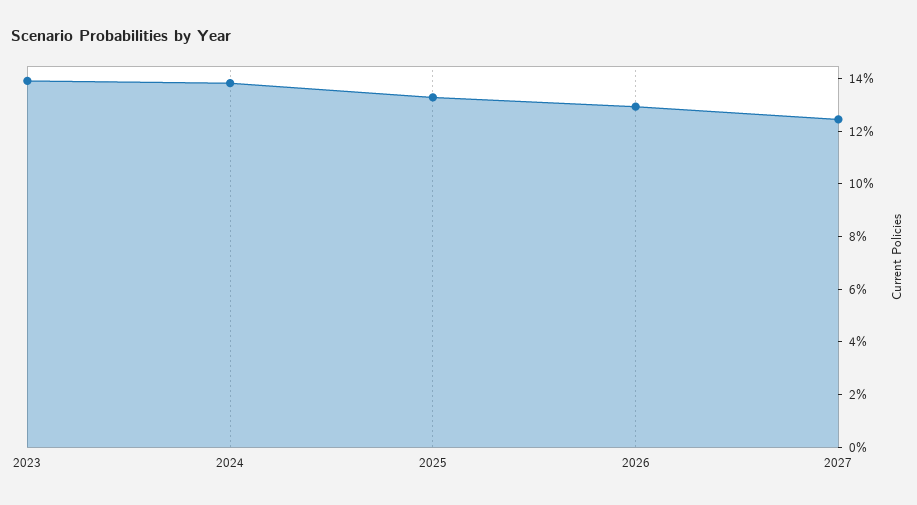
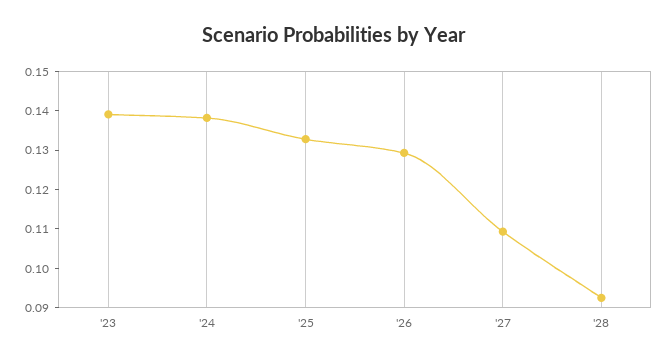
2027: 0.125 -> 0.11
'28: none -> 0.0925

